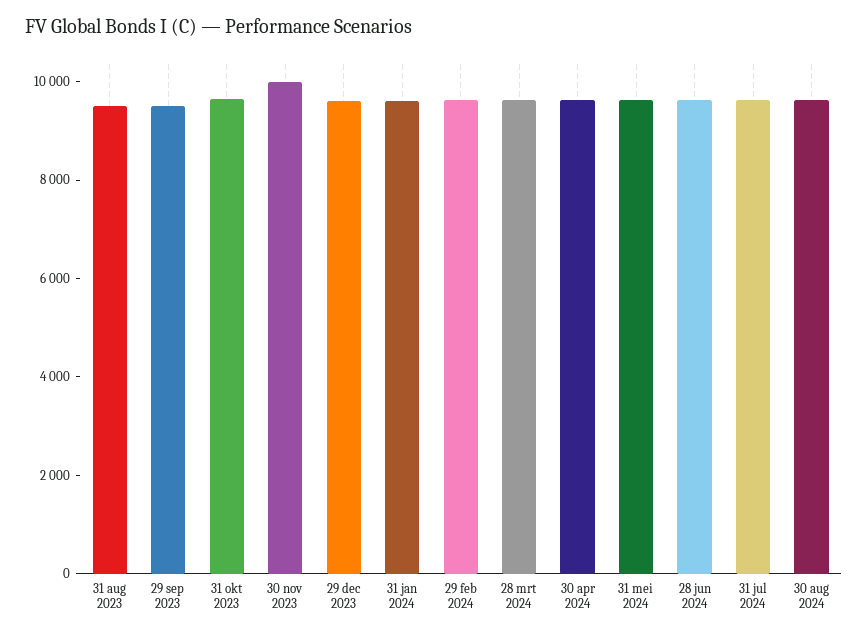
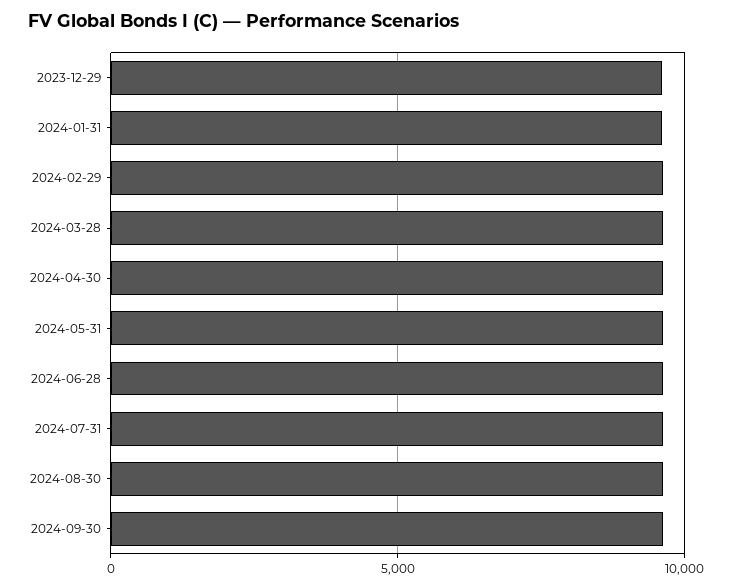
31 aug 2023: 9500 -> none
29 sep 2023: 9500 -> none
31 okt 2023: 9500 -> none
30 nov 2023: 10000 -> none
2024-09-30: none -> 9500

